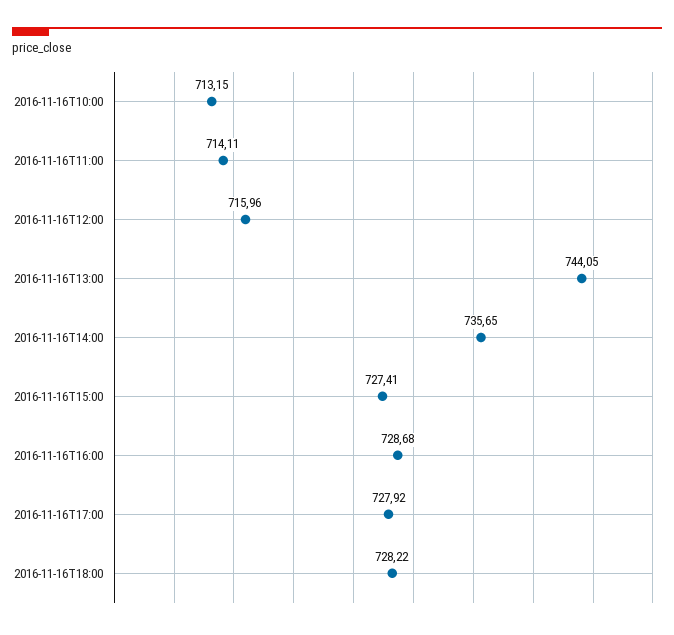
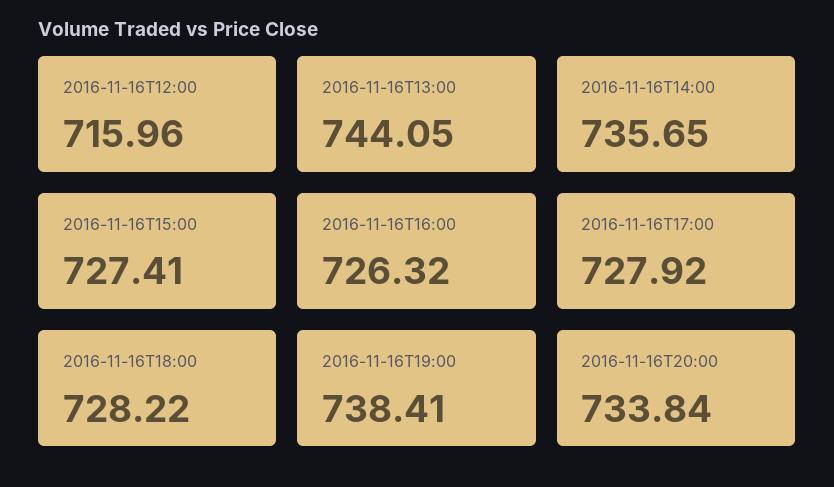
2016-11-16T10:00: 713.15 -> none
2016-11-16T11:00: 714.11 -> none
2016-11-16T16:00: 728.68 -> 726.32
2016-11-16T19:00: none -> 738.41
2016-11-16T20:00: none -> 733.84

